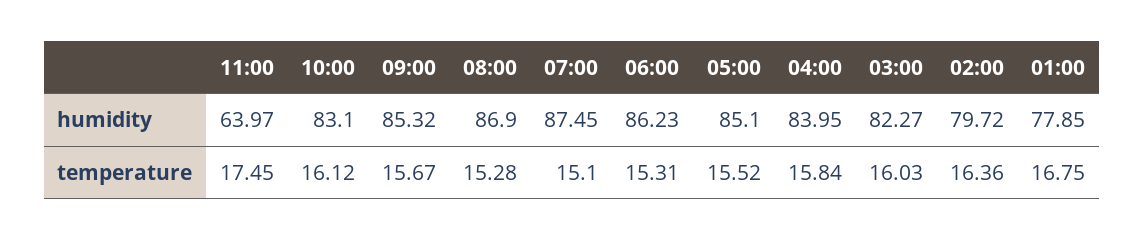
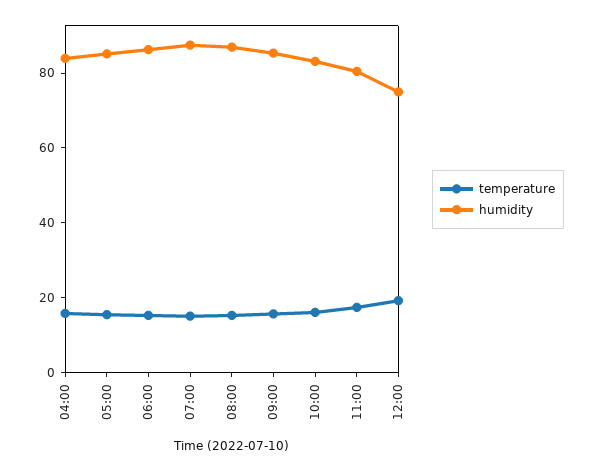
humidity, 11:00: 63.97 -> 80
humidity, 03:00: 82.27 -> none
humidity, 02:00: 79.72 -> none
humidity, 01:00: 77.85 -> none
temperature, 03:00: 16.03 -> none
temperature, 02:00: 16.36 -> none
temperature, 01:00: 16.75 -> none
temperature, 12:00: none -> 20
humidity, 12:00: none -> 75

